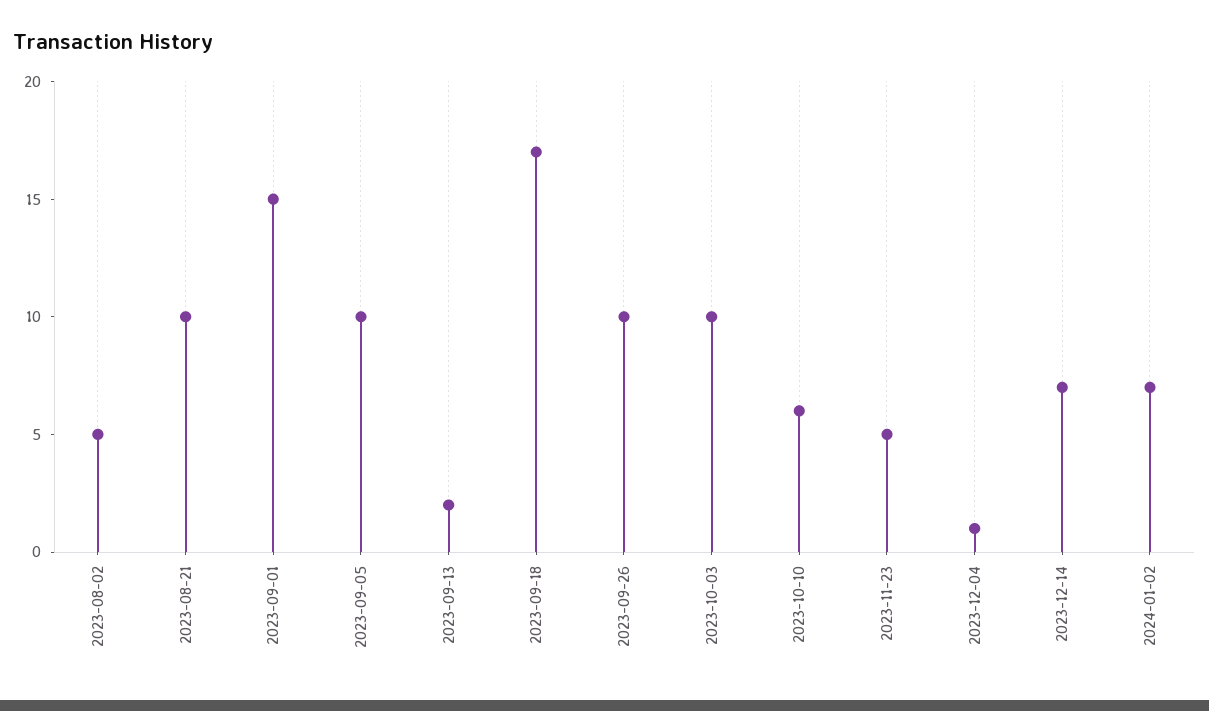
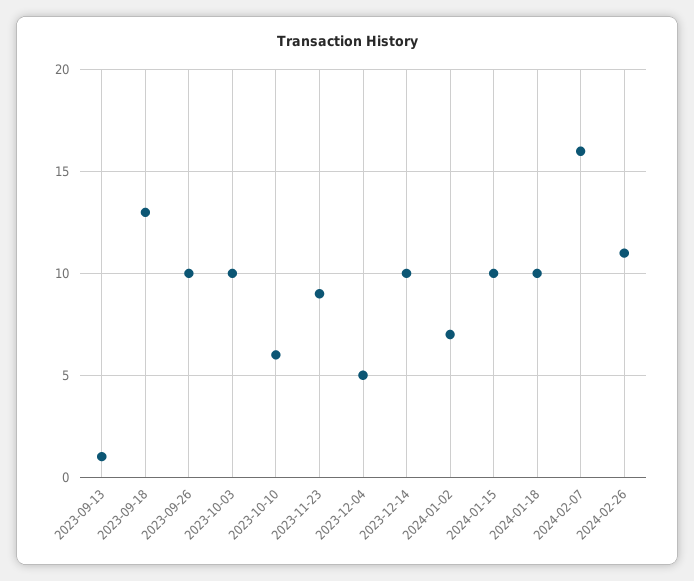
2023-08-02: 5 -> none
2023-08-21: 10 -> none
2023-09-01: 15 -> none
2023-09-05: 10 -> none
2023-09-13: 2 -> 1
2023-09-18: 17 -> 13
2023-11-23: 5 -> 9
2023-12-04: 1 -> 5
2023-12-14: 7 -> 10
2024-01-15: none -> 10
2024-01-18: none -> 10
2024-02-07: none -> 16
2024-02-26: none -> 11

